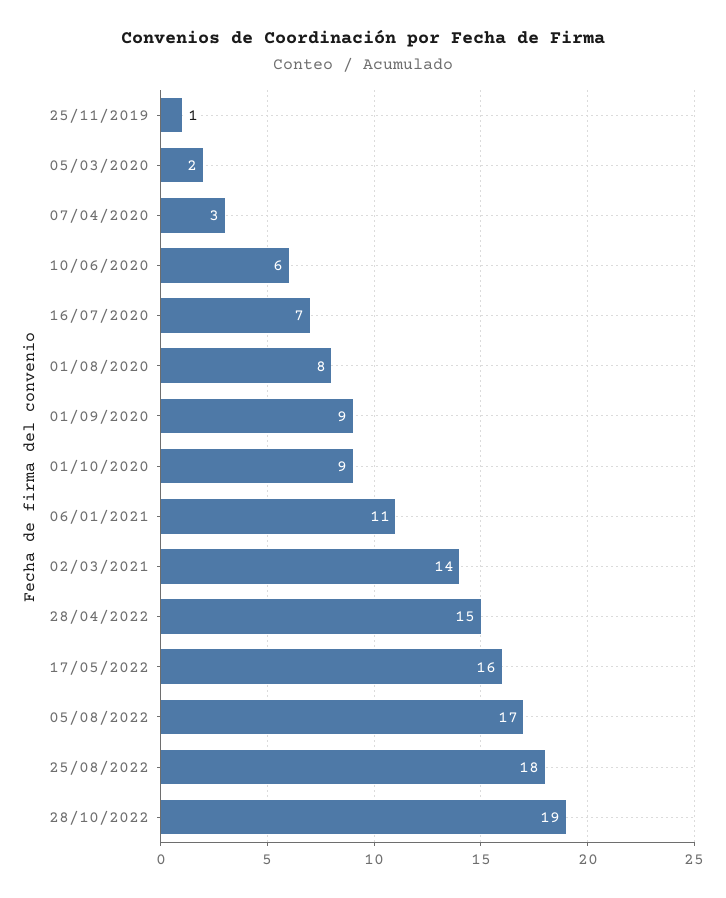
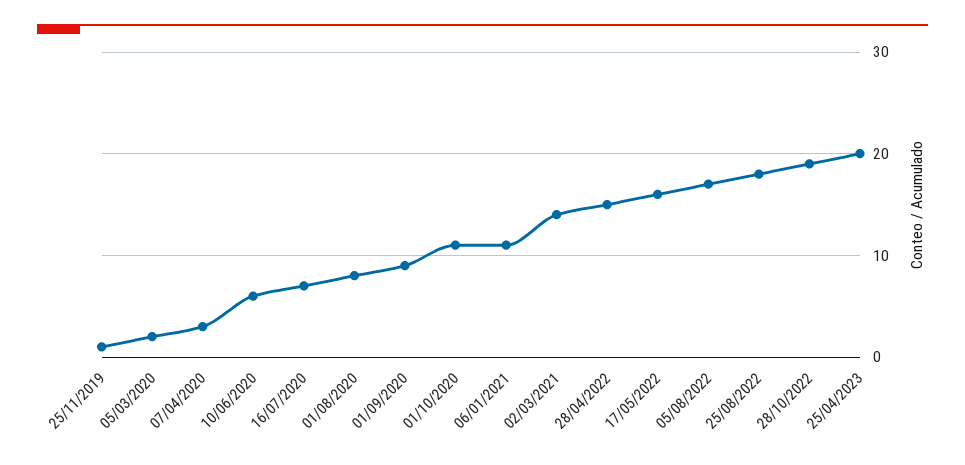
01/10/2020: 9 -> 11
25/04/2023: none -> 20

